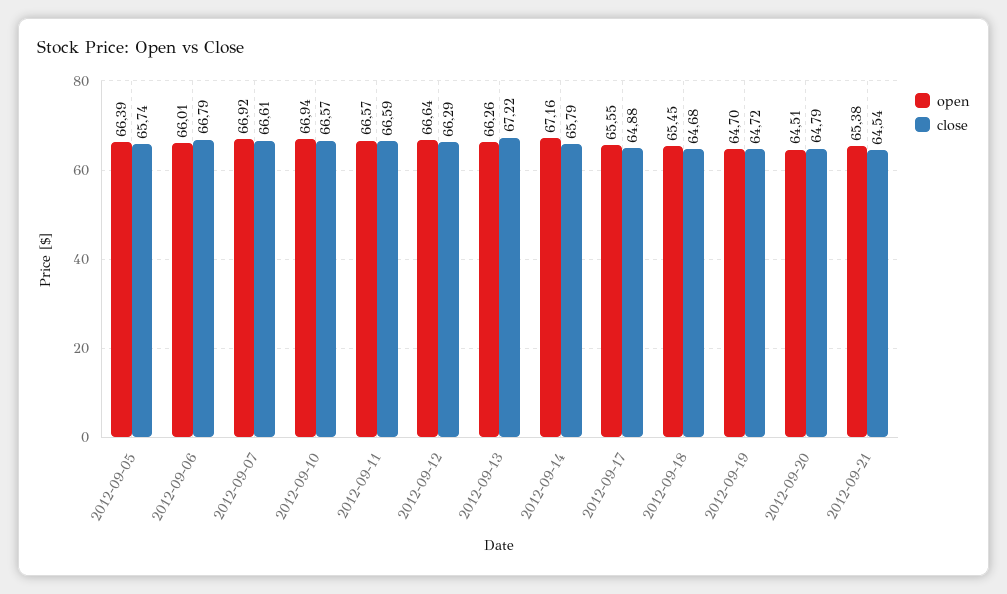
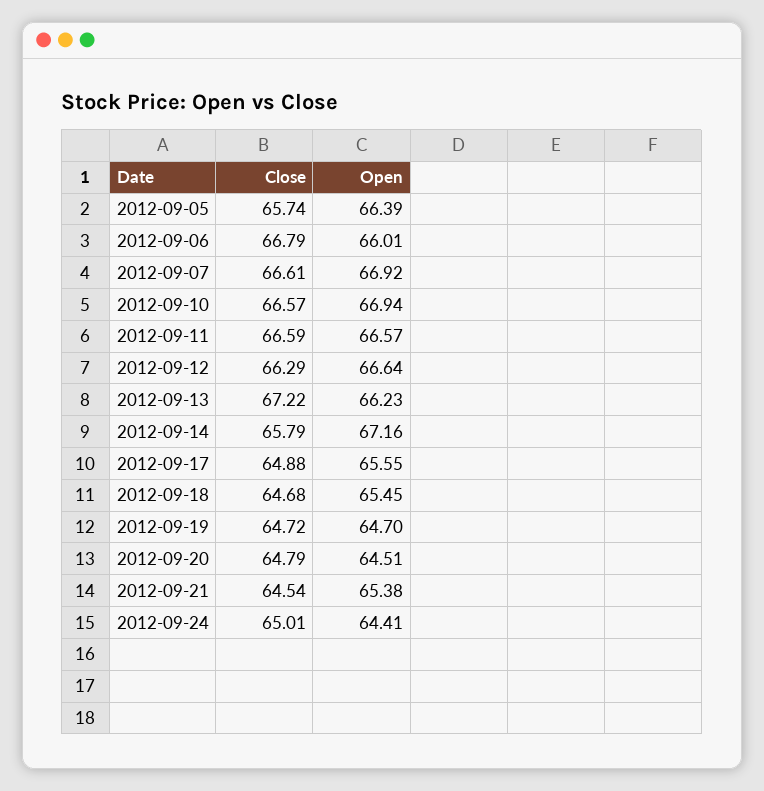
open, 2012-09-13: 66.26 -> 66.23
close, 2012-09-24: none -> 65.01
open, 2012-09-24: none -> 64.41

